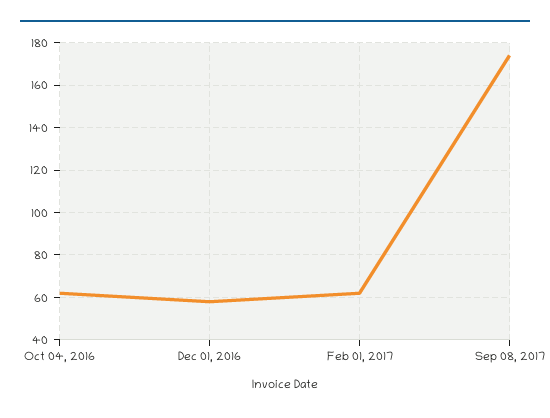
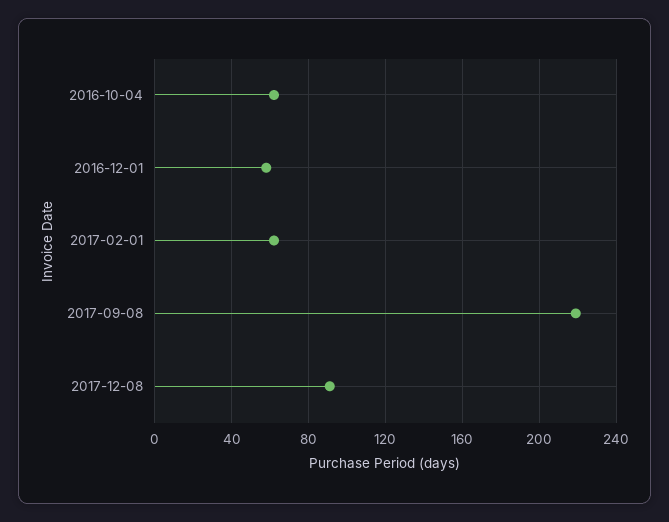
Sep 08, 2017: 175 -> 220
2017-12-08: none -> 90

